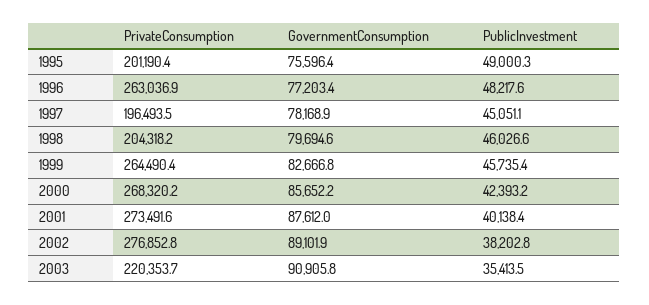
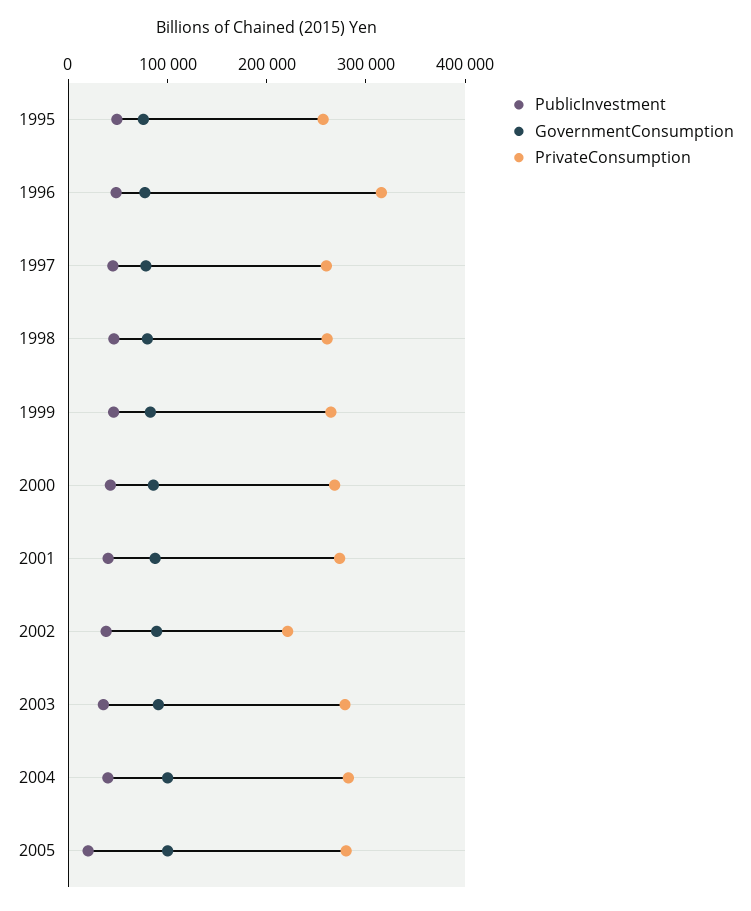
PrivateConsumption, 1995: 201190.4 -> 260000
PrivateConsumption, 1996: 263036.9 -> 320000
PrivateConsumption, 1997: 196493.5 -> 260000
PrivateConsumption, 1998: 204318.2 -> 260000
PrivateConsumption, 2002: 276852.8 -> 220000
PrivateConsumption, 2003: 220353.7 -> 280000
PublicInvestment, 2004: none -> 40000
GovernmentConsumption, 2004: none -> 100000
PrivateConsumption, 2004: none -> 280000
PublicInvestment, 2005: none -> 20000
GovernmentConsumption, 2005: none -> 100000
PrivateConsumption, 2005: none -> 280000

